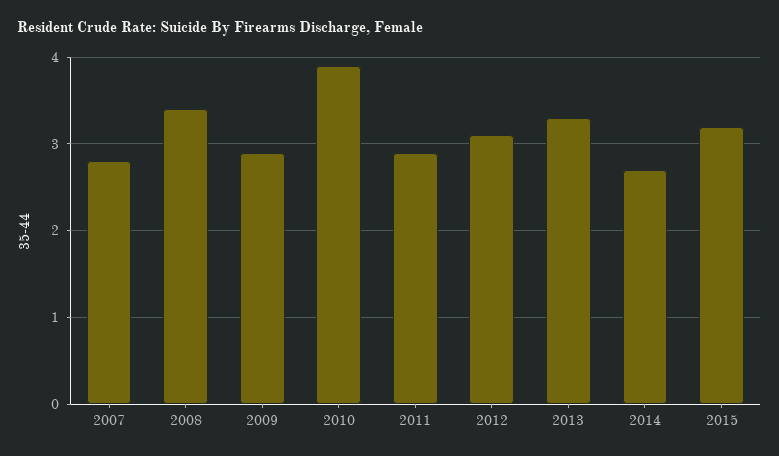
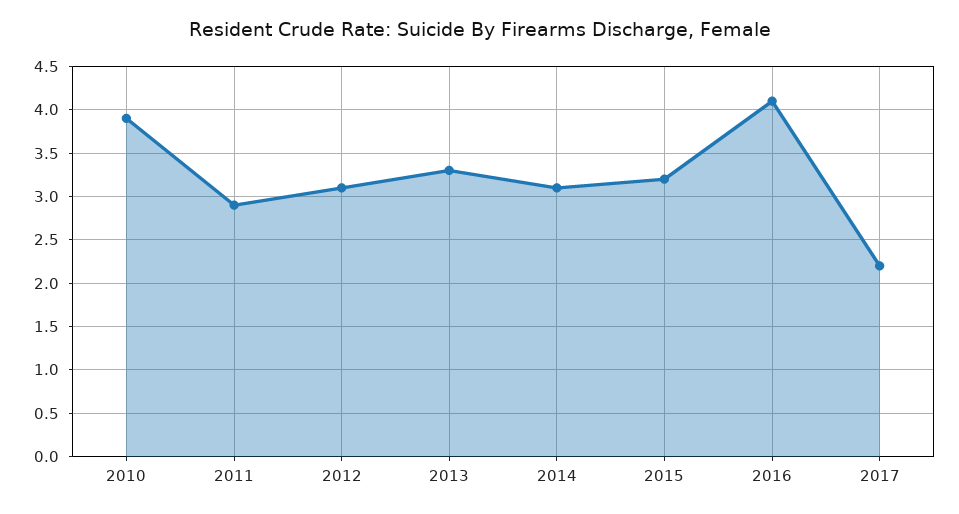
2007: 2.8 -> none
2008: 3.4 -> none
2009: 2.9 -> none
2014: 2.7 -> 3.1
2016: none -> 4.1
2017: none -> 2.2

